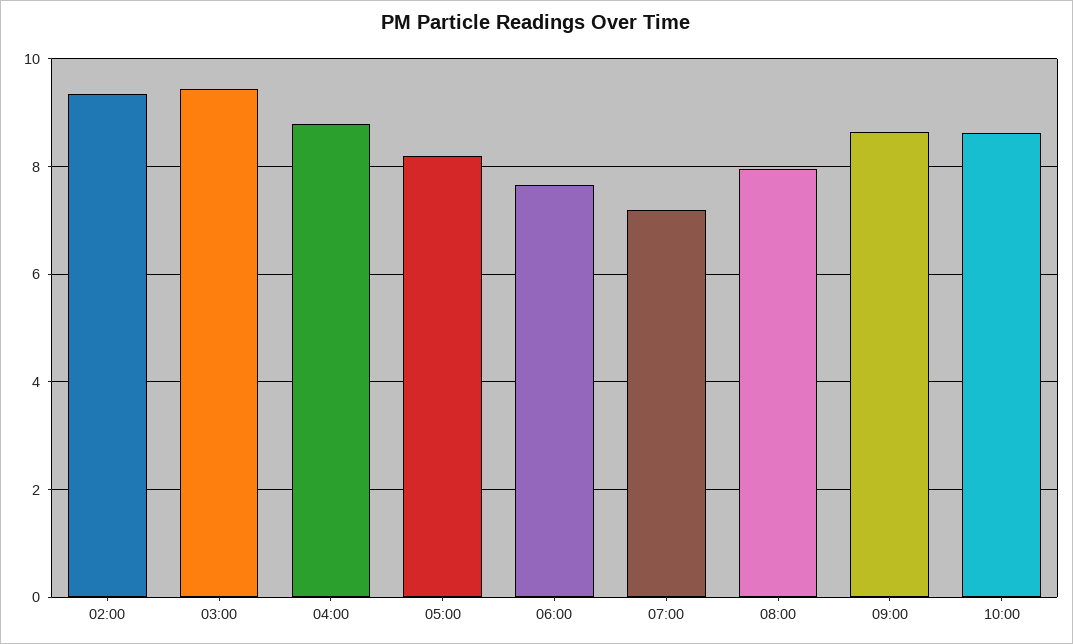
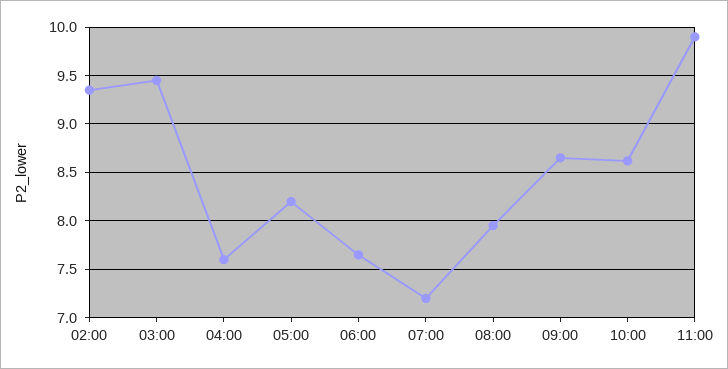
04:00: 8.8 -> 7.6
11:00: none -> 9.9

